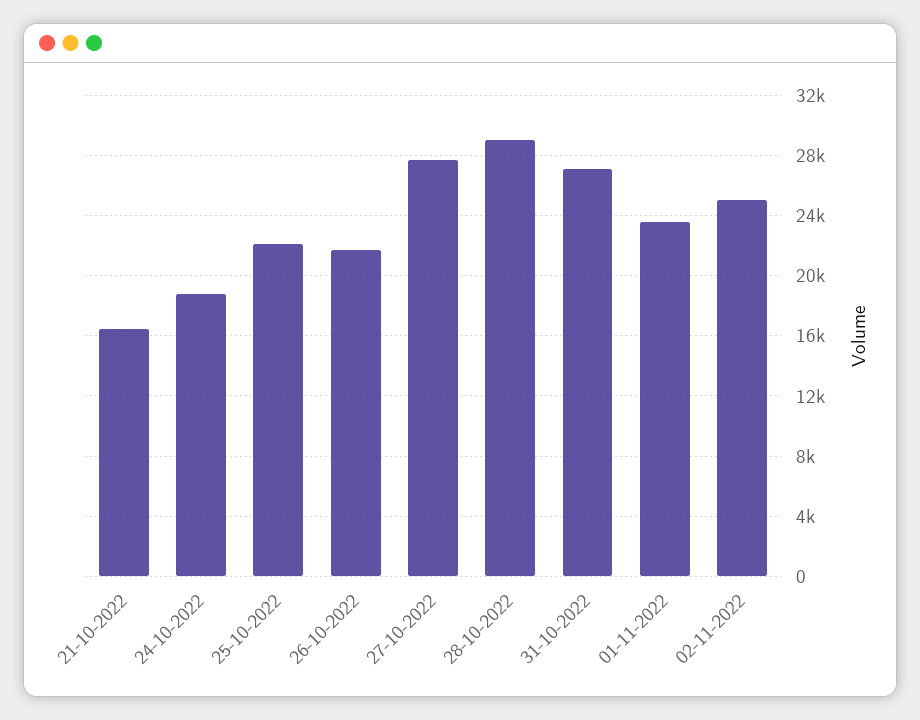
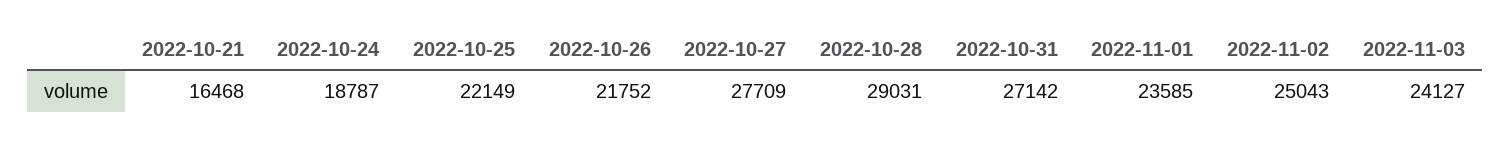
2022-11-03: none -> 24127

